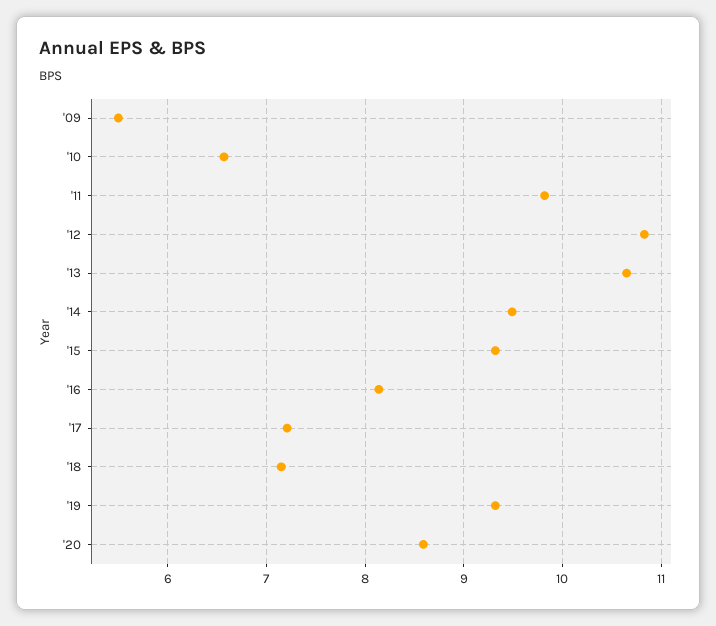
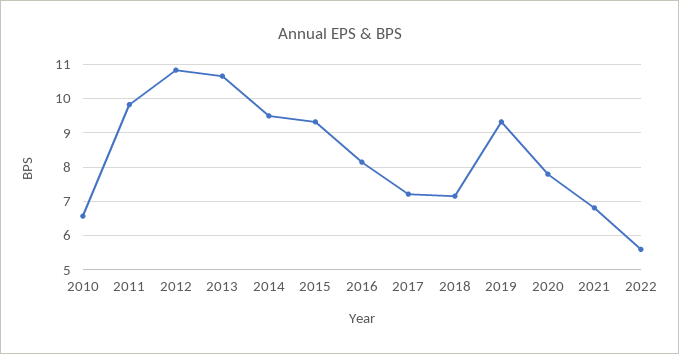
'09: 5.5 -> none
'20: 8.6 -> 7.8
2021: none -> 6.8
2022: none -> 5.6

